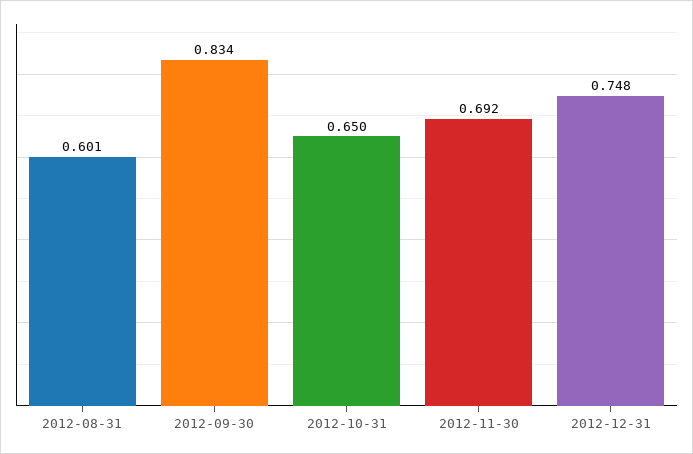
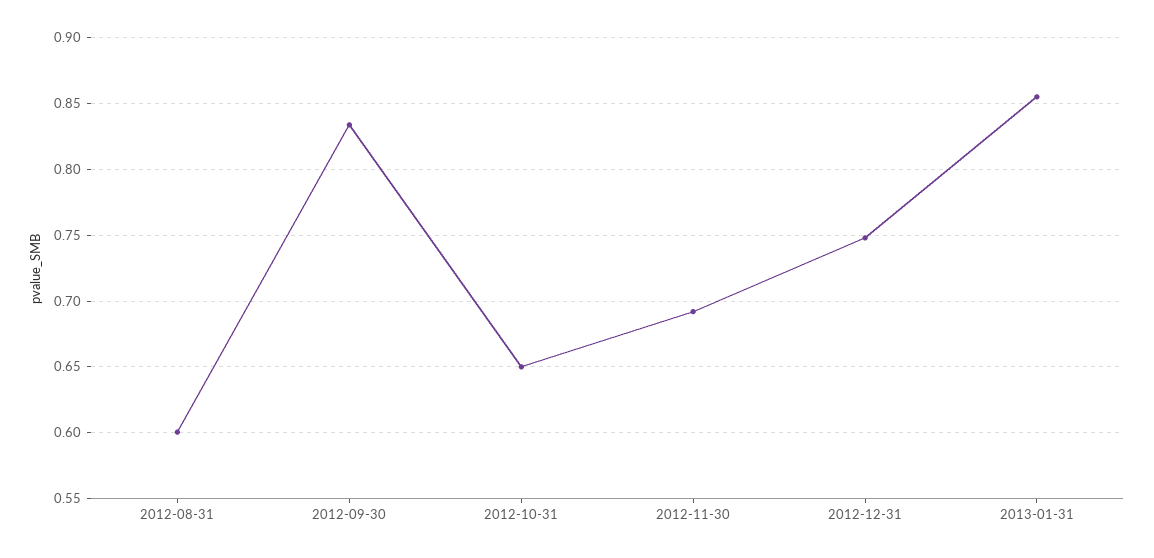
2013-01-31: none -> 0.855

